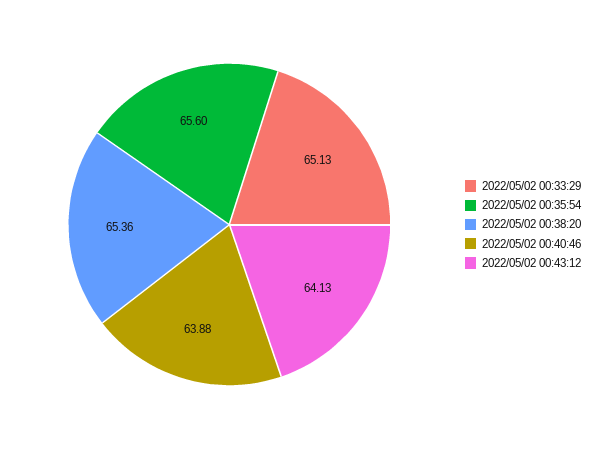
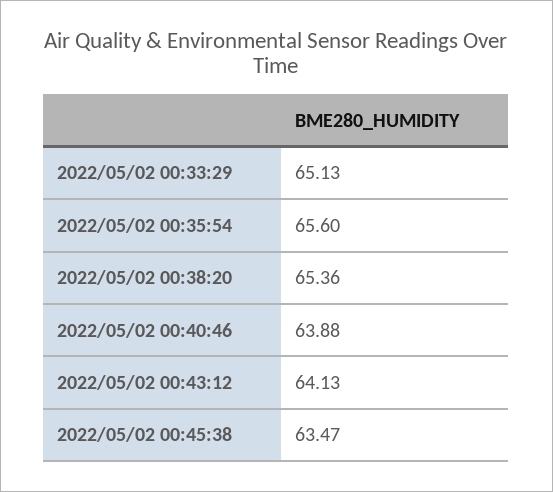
2022/05/02 00:45:38: none -> 63.47

